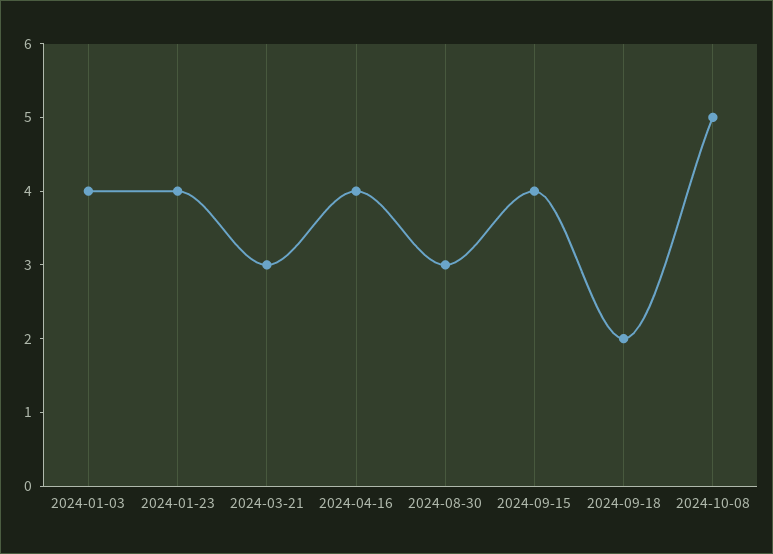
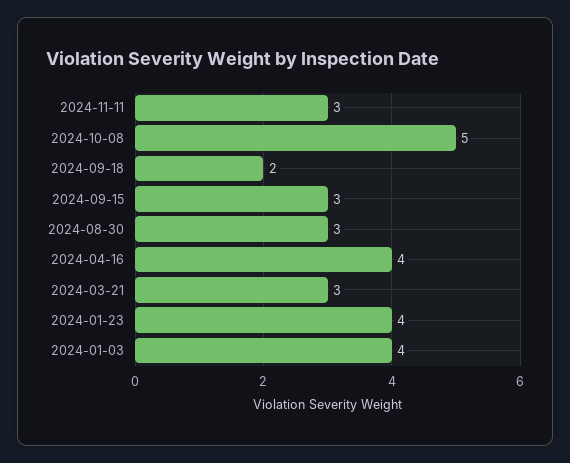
2024-09-15: 4 -> 3
2024-11-11: none -> 3

